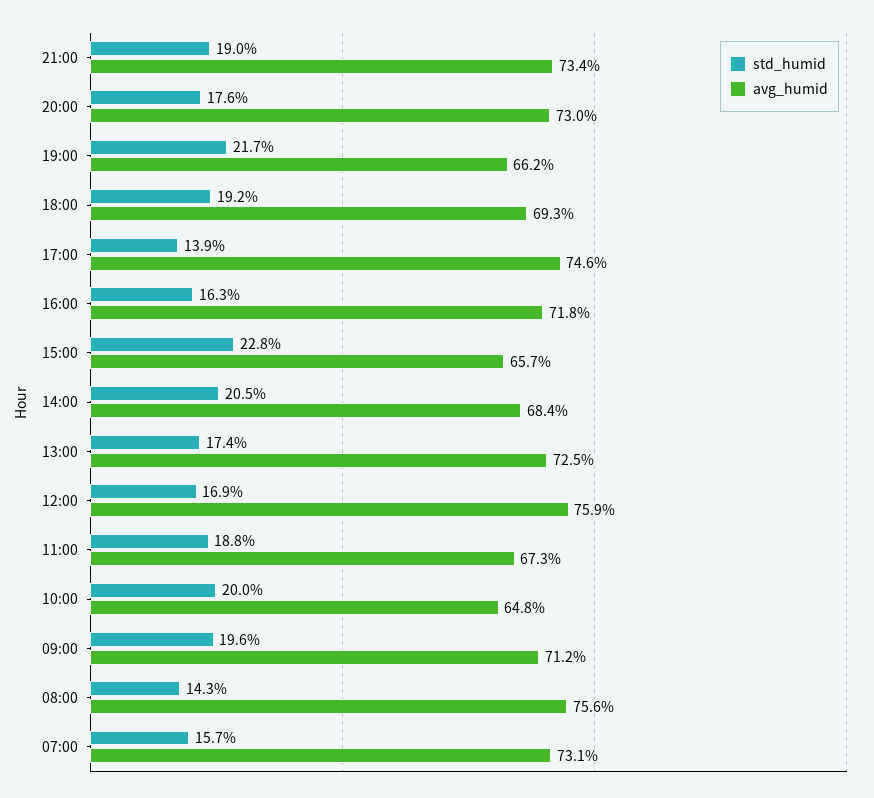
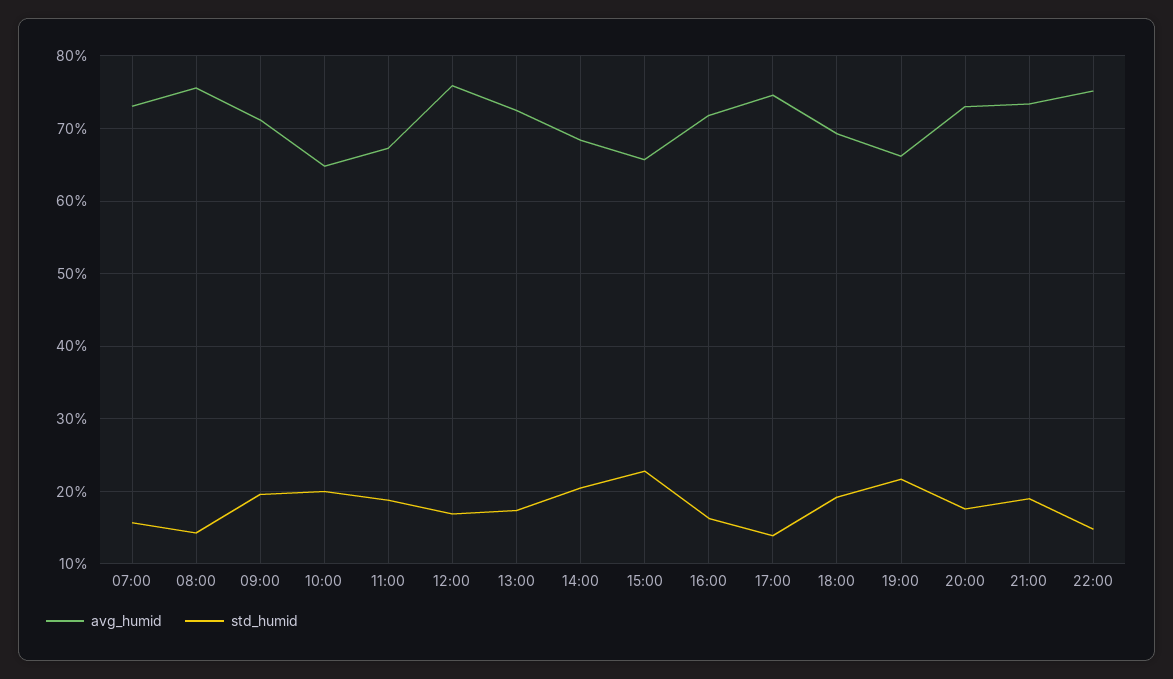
avg_humid, 22:00: none -> 75
std_humid, 22:00: none -> 15

